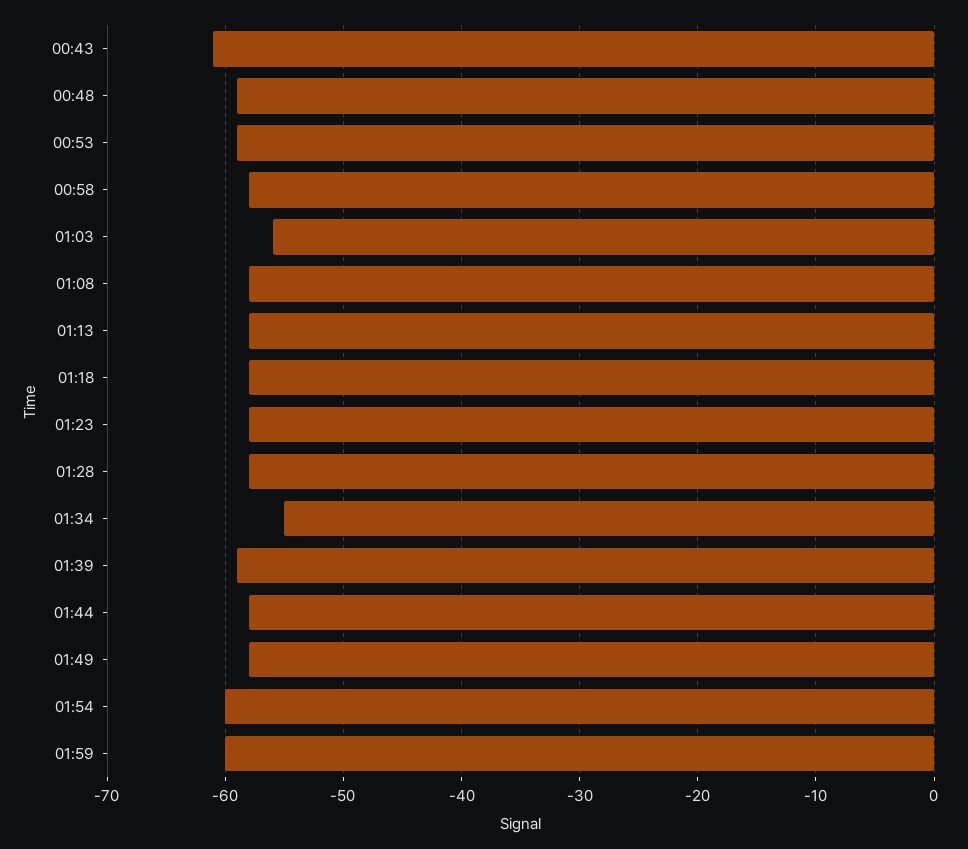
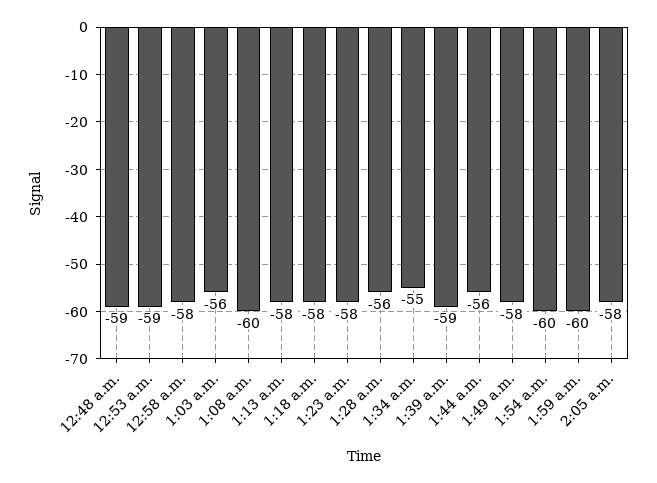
00:43: -61 -> none
01:08: -58 -> -60
01:28: -58 -> -56
01:44: -58 -> -56
2:05 a.m.: none -> -58

